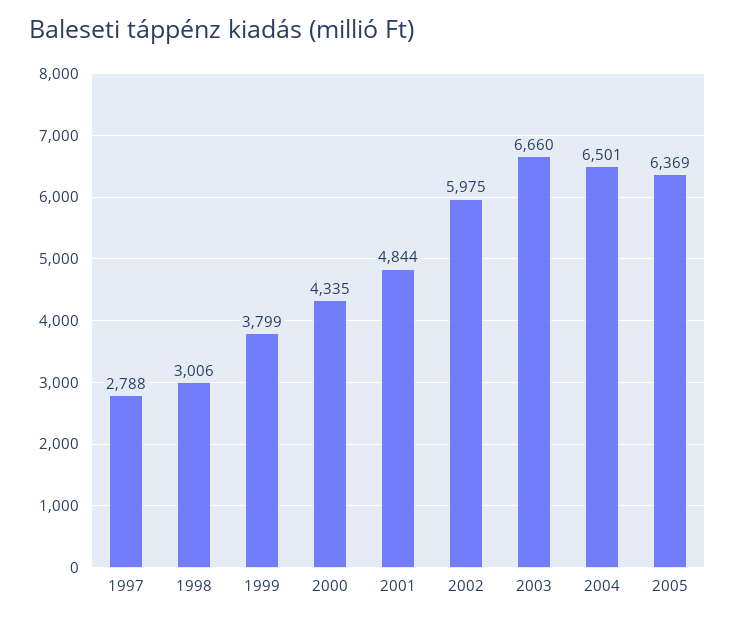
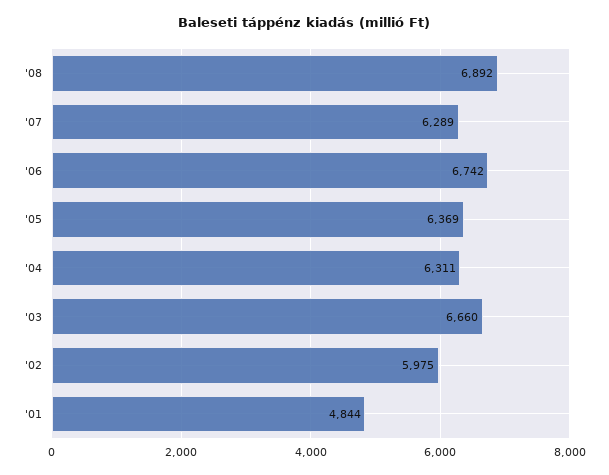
1997: 2788 -> none
1998: 3006 -> none
1999: 3799 -> none
2000: 4335 -> none
2004: 6501 -> 6311
'08: none -> 6892
'07: none -> 6289
'06: none -> 6742

